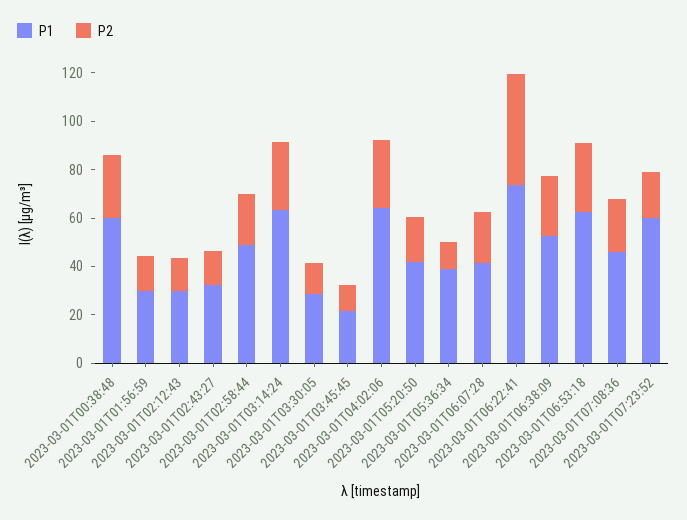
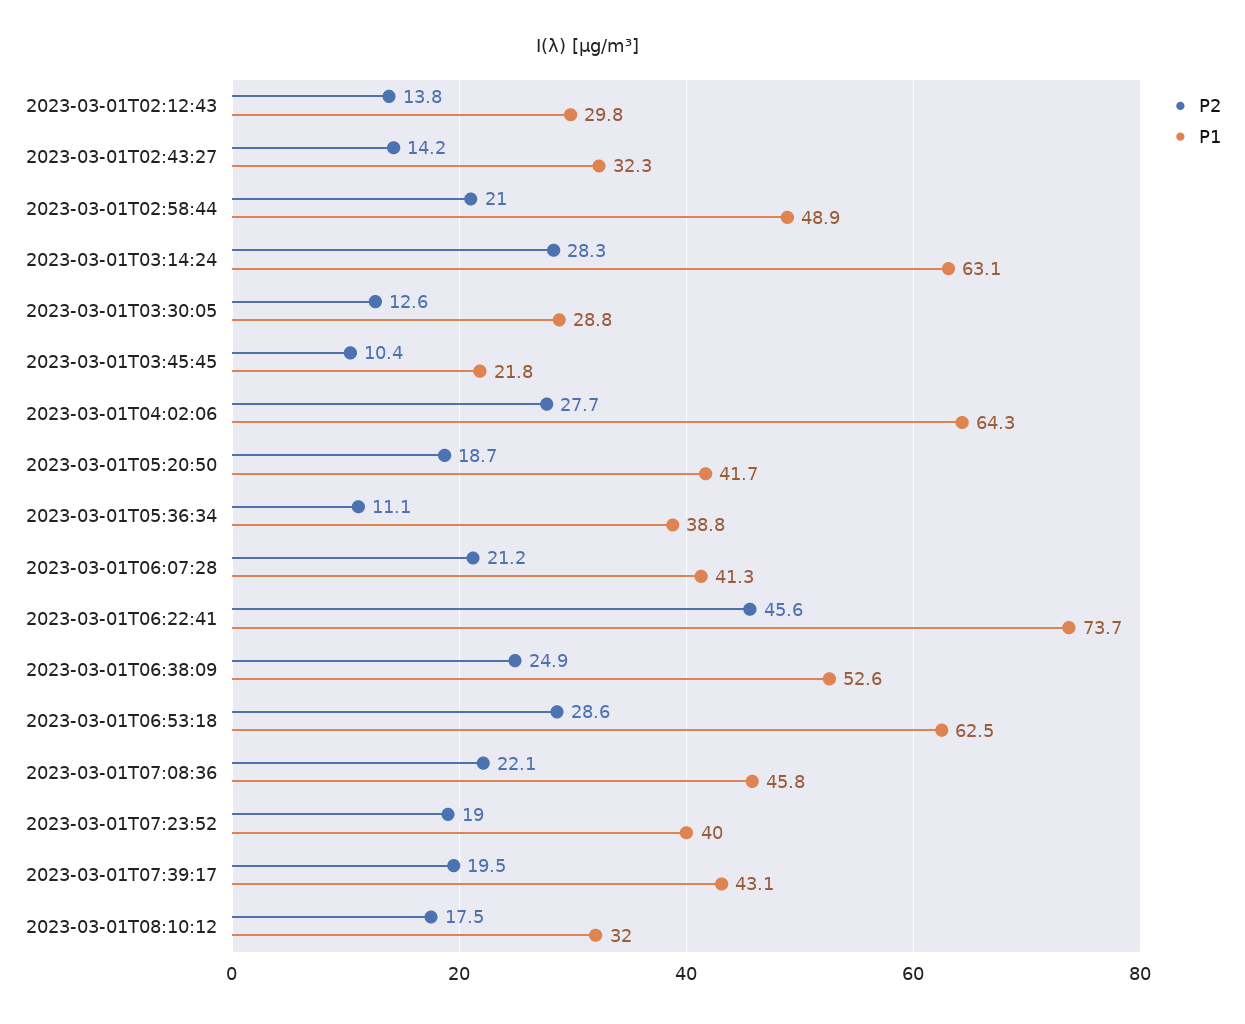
P1, 2023-03-01T00:38:48: 60 -> none
P2, 2023-03-01T00:38:48: 25 -> none
P1, 2023-03-01T01:56:59: 30 -> none
P2, 2023-03-01T01:56:59: 15 -> none
P1, 2023-03-01T07:23:52: 60 -> 40
P2, 2023-03-01T07:39:17: none -> 19.5
P1, 2023-03-01T07:39:17: none -> 43.1
P2, 2023-03-01T08:10:12: none -> 17.5
P1, 2023-03-01T08:10:12: none -> 32

